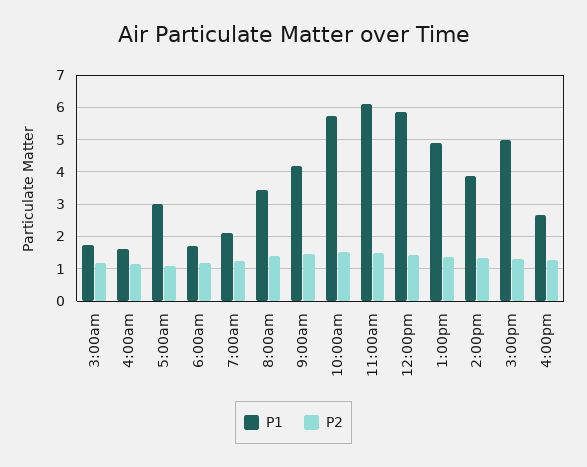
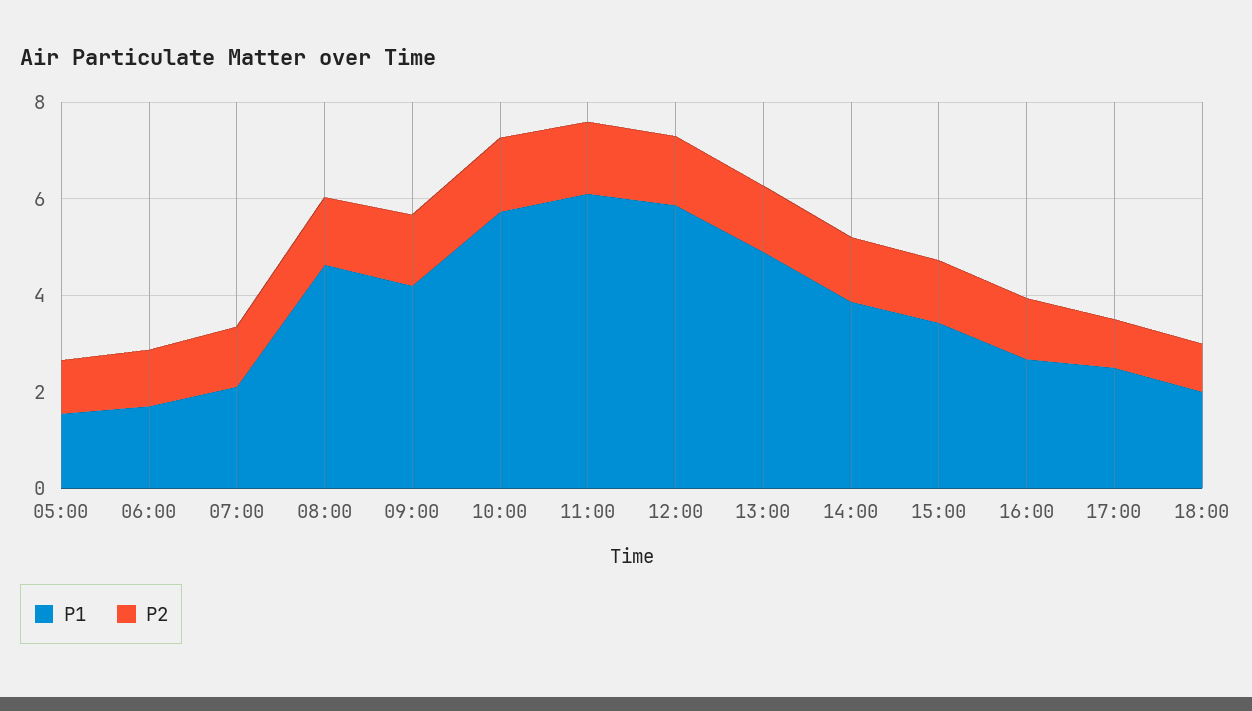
P1, 3:00am: 1.8 -> none
P2, 3:00am: 1.2 -> none
P1, 4:00am: 1.6 -> none
P2, 4:00am: 1.2 -> none
P1, 5:00am: 3 -> 1.5
P1, 8:00am: 3.4 -> 4.5
P1, 3:00pm: 5 -> 3.5
P1, 17:00: none -> 2.5
P2, 17:00: none -> 1
P1, 18:00: none -> 2
P2, 18:00: none -> 1

